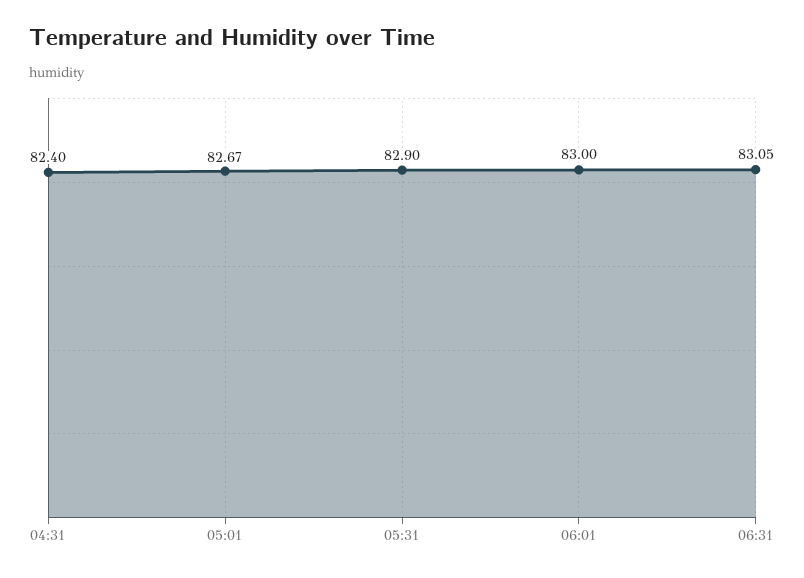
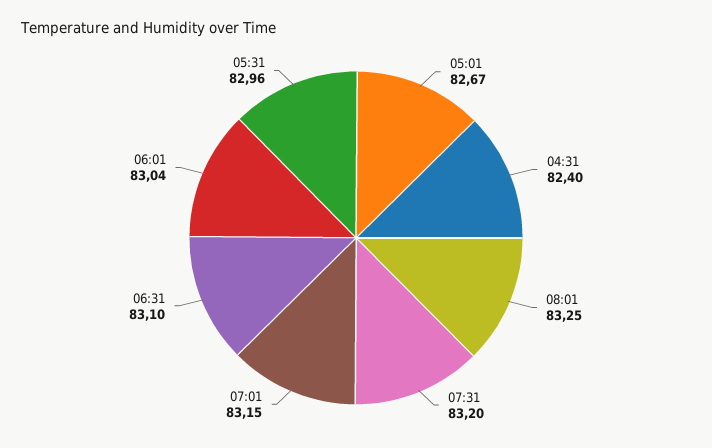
05:31: 82.9 -> 82.96
06:01: 83 -> 83.04
06:31: 83.05 -> 83.1
08:01: none -> 83.25
07:31: none -> 83.2
07:01: none -> 83.15

